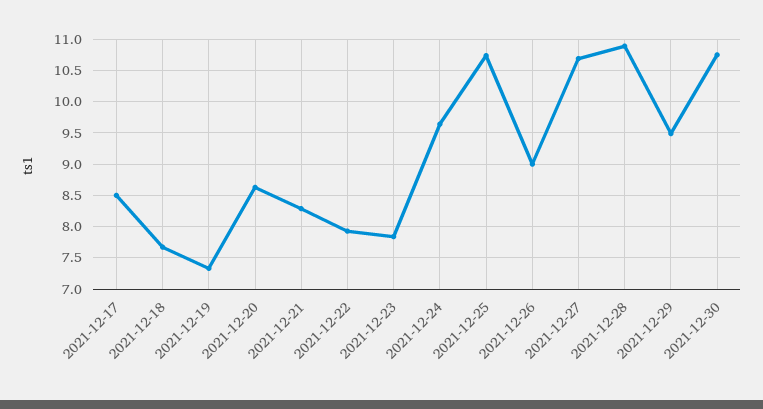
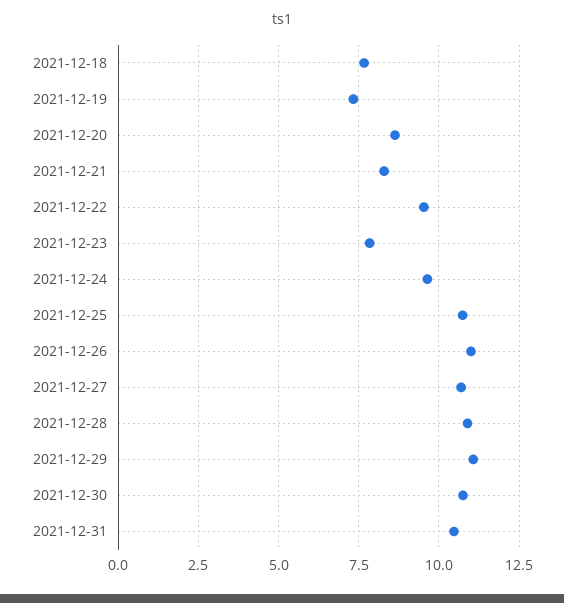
2021-12-17: 8.5 -> none
2021-12-22: 7.9 -> 9.5
2021-12-26: 9 -> 11
2021-12-29: 9.5 -> 11
2021-12-31: none -> 10.5

